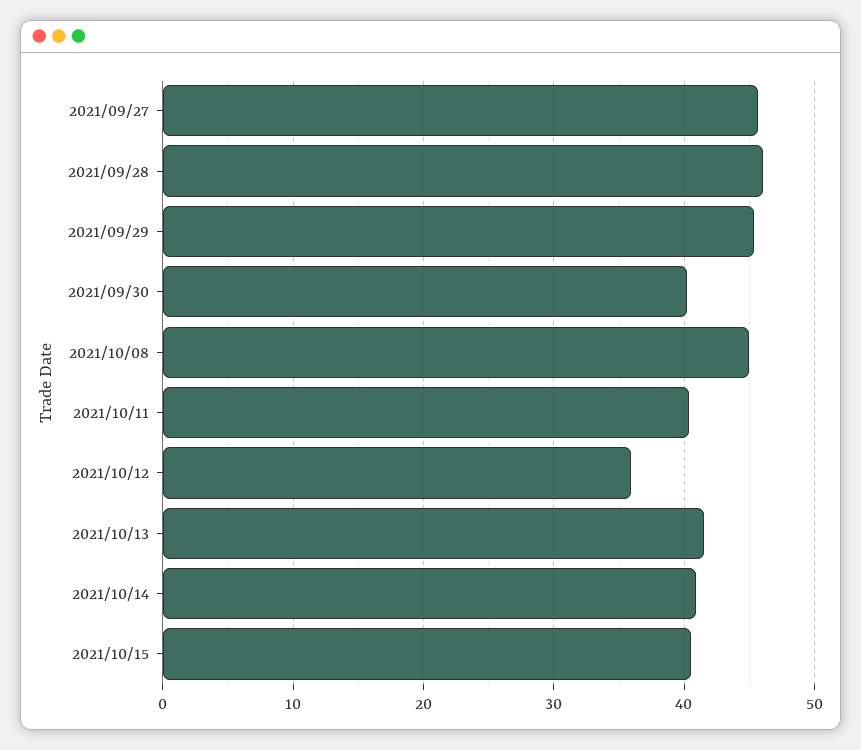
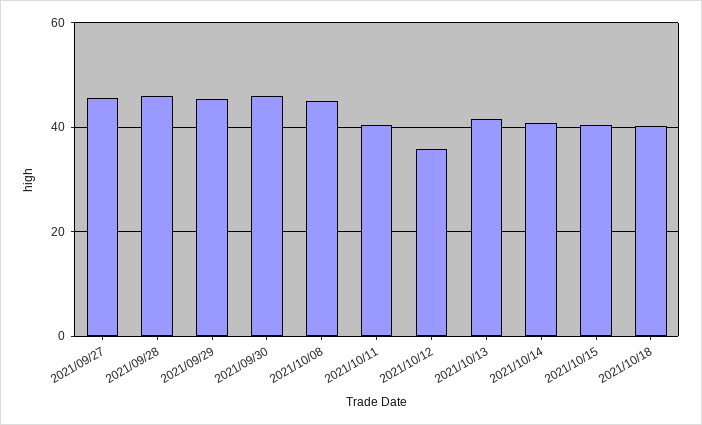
2021/09/30: 40 -> 46
2021/10/18: none -> 40

